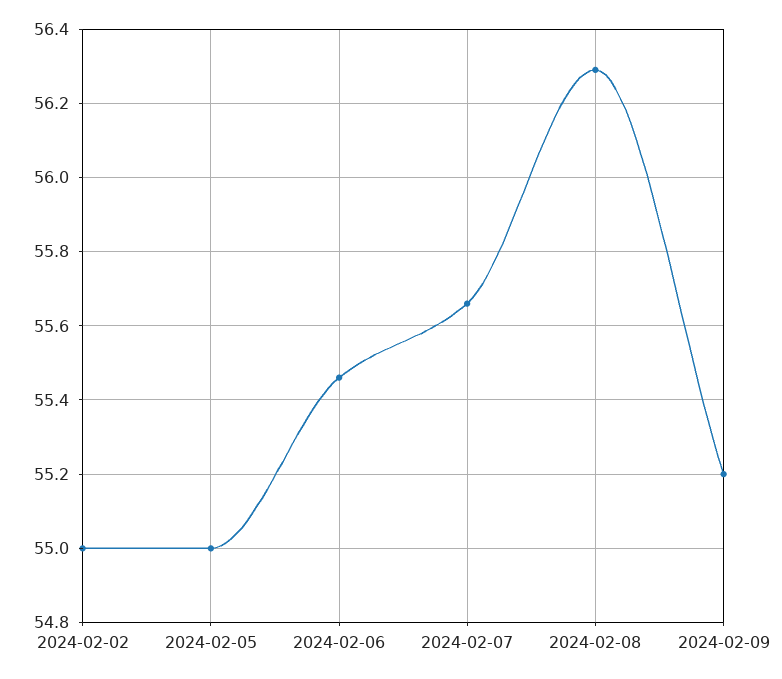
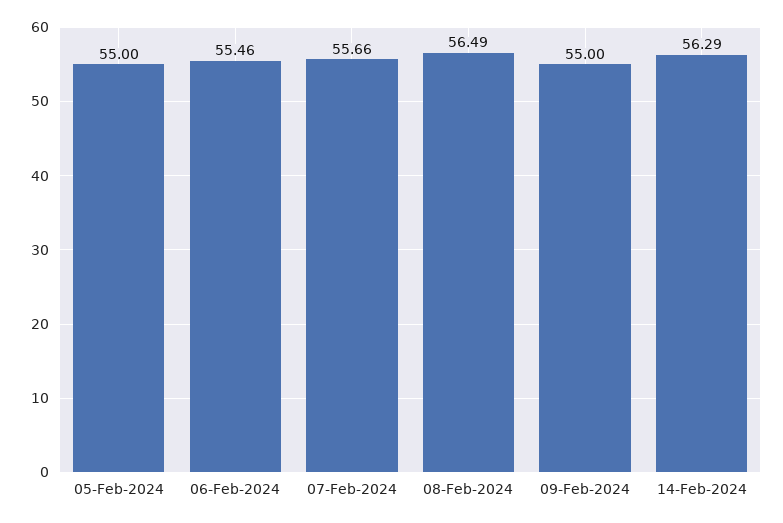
2024-02-02: 55 -> none
2024-02-08: 56.3 -> 56.49
2024-02-09: 55.2 -> 55
14-Feb-2024: none -> 56.29

